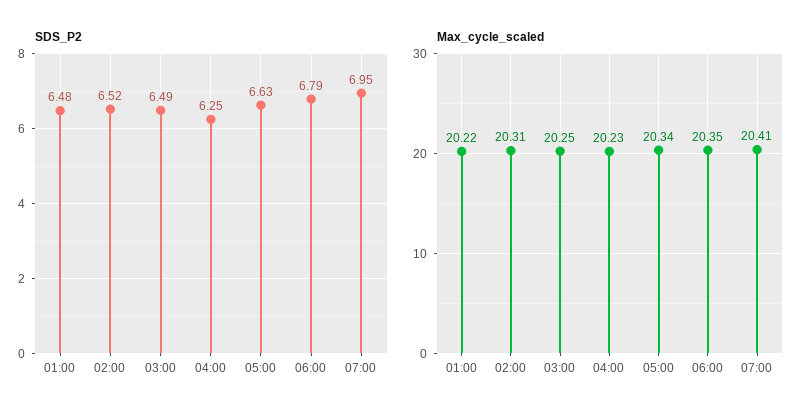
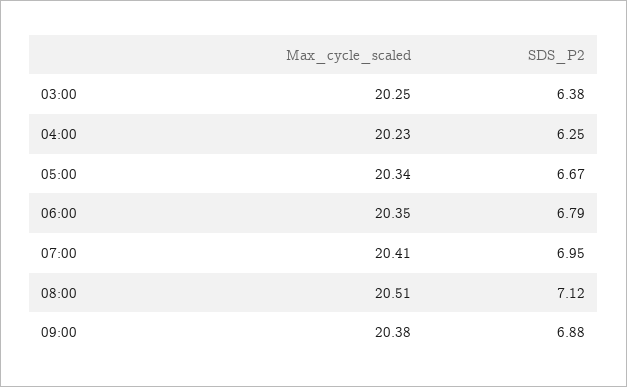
SDS_P2, 01:00: 6.48 -> none
SDS_P2, 02:00: 6.52 -> none
SDS_P2, 03:00: 6.49 -> 6.38
SDS_P2, 05:00: 6.63 -> 6.67
Max_cycle_scaled, 01:00: 20.22 -> none
Max_cycle_scaled, 02:00: 20.31 -> none
Max_cycle_scaled, 08:00: none -> 20.51
SDS_P2, 08:00: none -> 7.12
Max_cycle_scaled, 09:00: none -> 20.38
SDS_P2, 09:00: none -> 6.88

